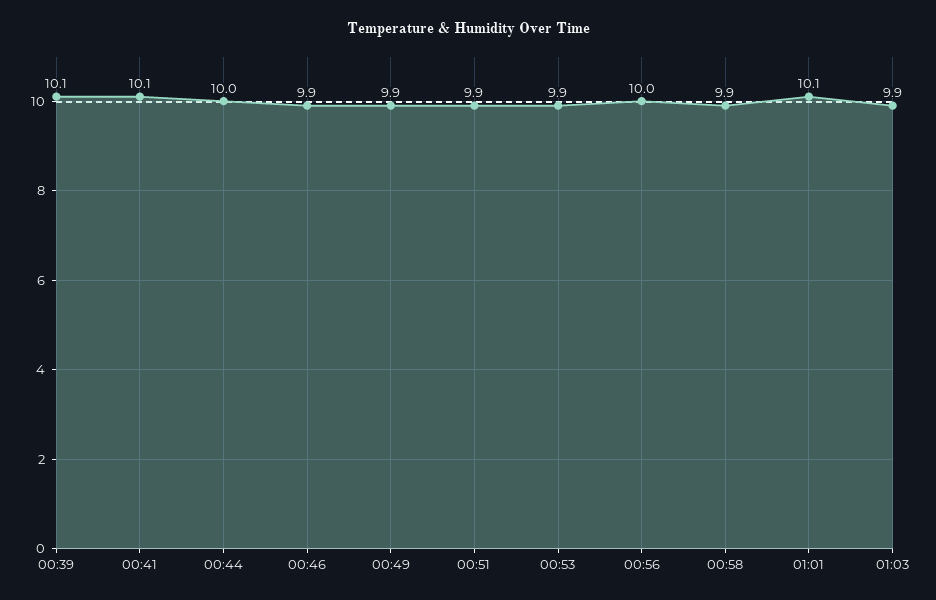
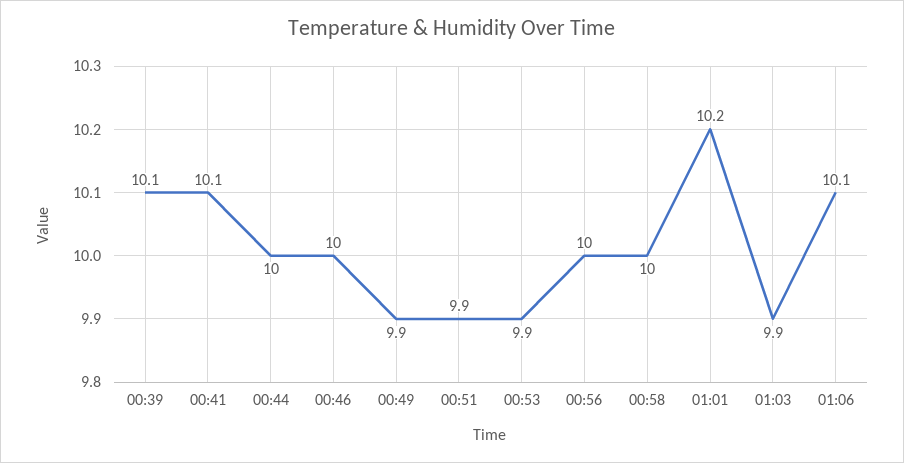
00:46: 9.9 -> 10
00:58: 9.9 -> 10
01:01: 10.1 -> 10.2
01:06: none -> 10.1

